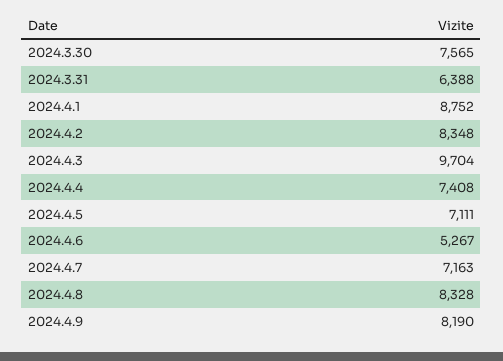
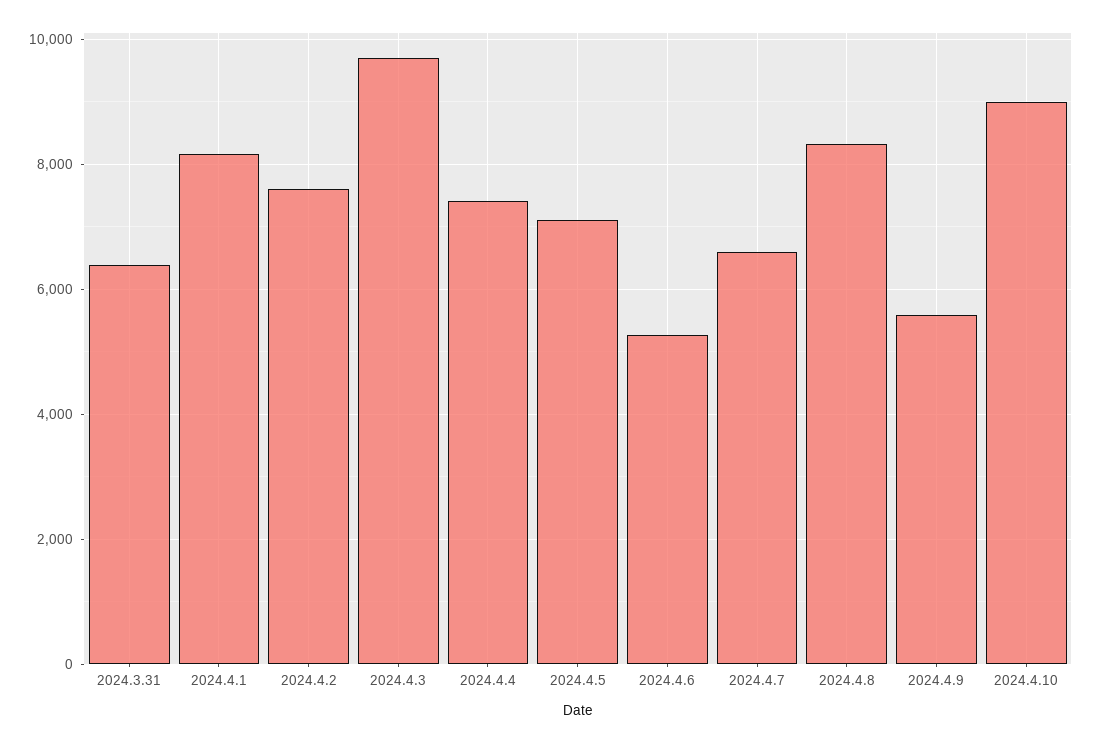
2024.3.30: 7565 -> none
2024.4.1: 8752 -> 8200
2024.4.2: 8348 -> 7600
2024.4.7: 7163 -> 6600
2024.4.9: 8190 -> 5600
2024.4.10: none -> 9000

